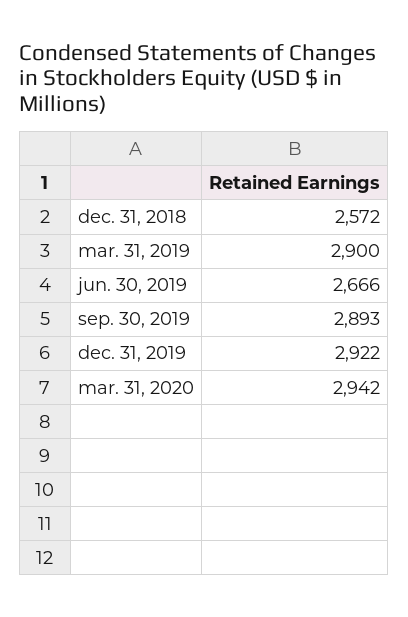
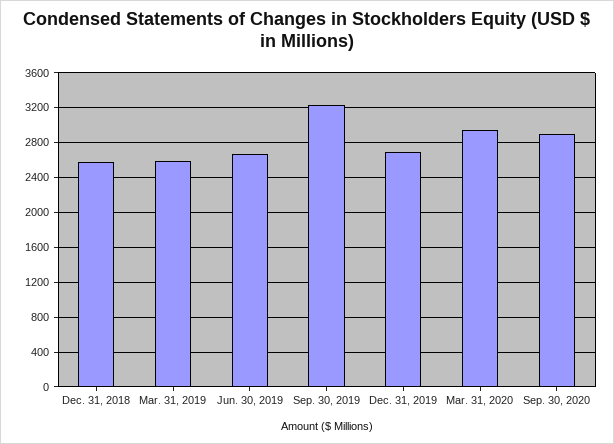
mar. 31, 2019: 2900 -> 2600
sep. 30, 2019: 2893 -> 3200
dec. 31, 2019: 2922 -> 2700
Sep. 30, 2020: none -> 2900

